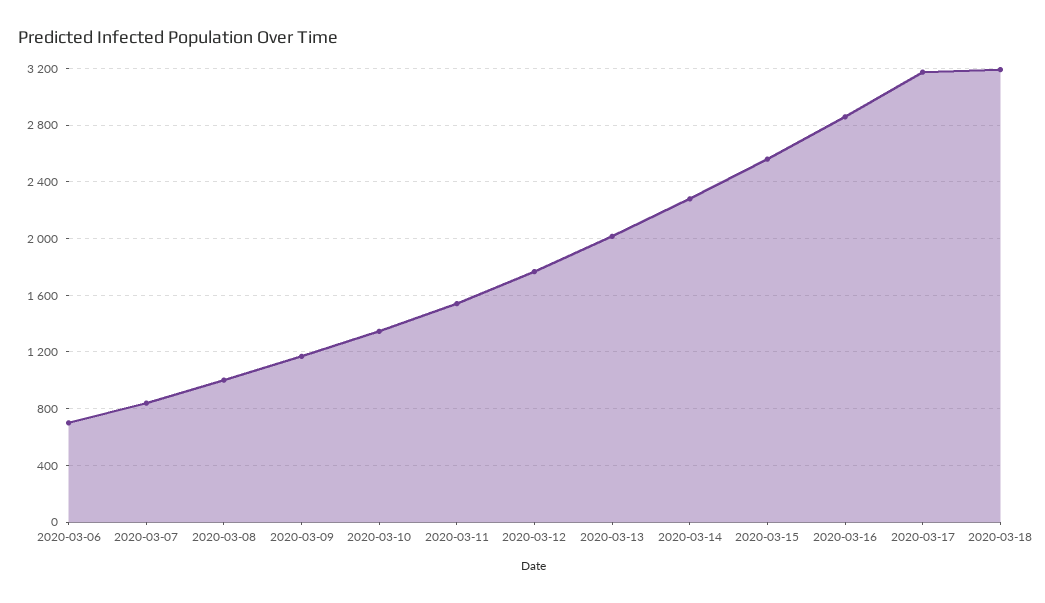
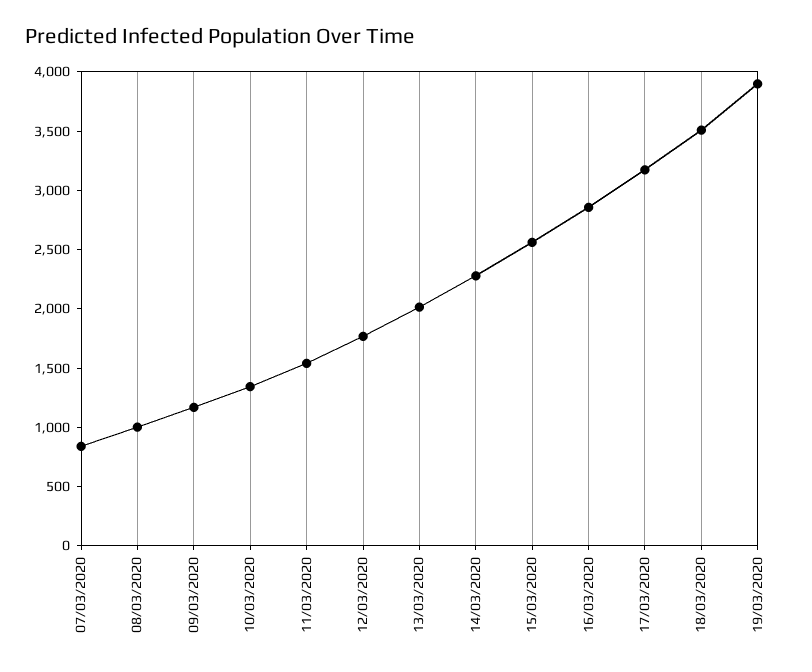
2020-03-06: 700 -> none
2020-03-18: 3200 -> 3500
19/03/2020: none -> 3900

